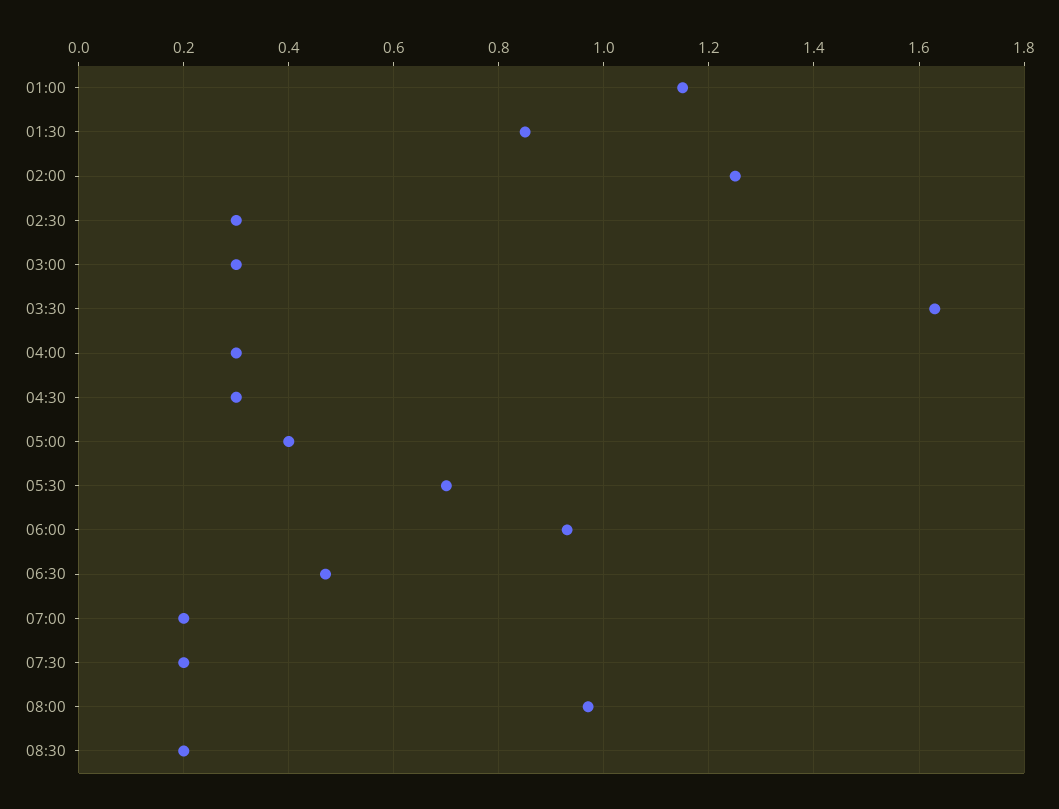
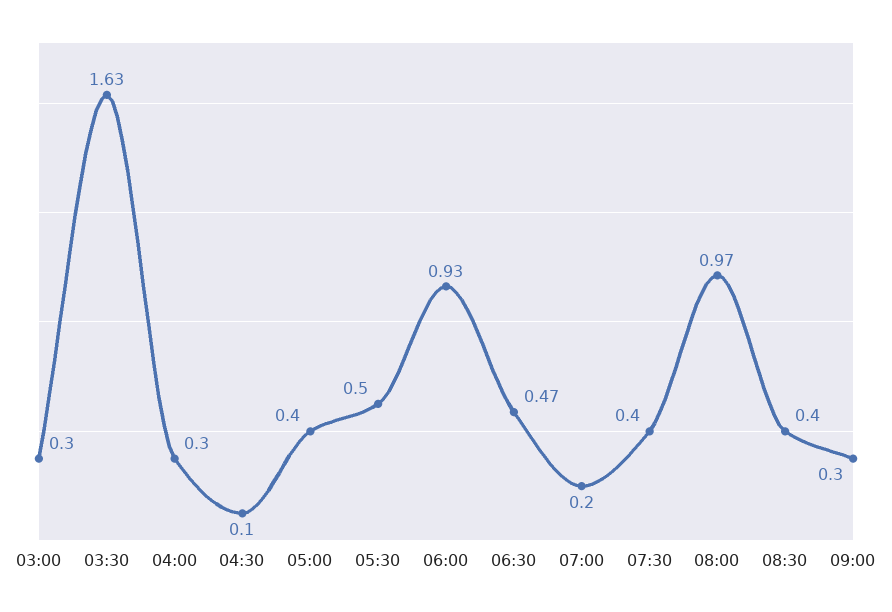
01:00: 1.15 -> none
01:30: 0.85 -> none
02:00: 1.25 -> none
02:30: 0.3 -> none
04:30: 0.3 -> 0.1
05:30: 0.7 -> 0.5
07:30: 0.2 -> 0.4
08:30: 0.2 -> 0.4
09:00: none -> 0.3

